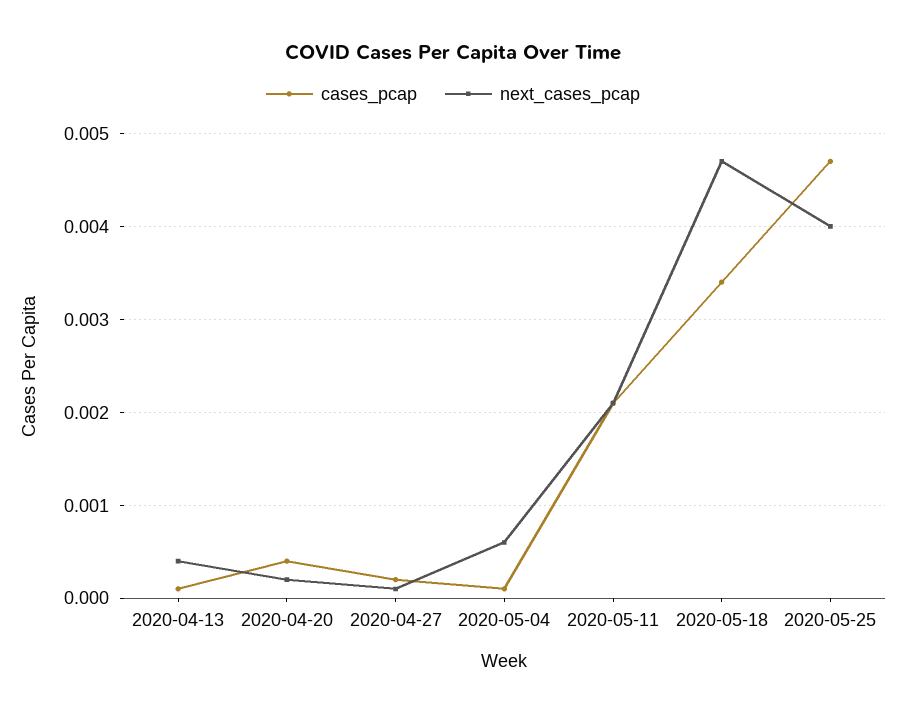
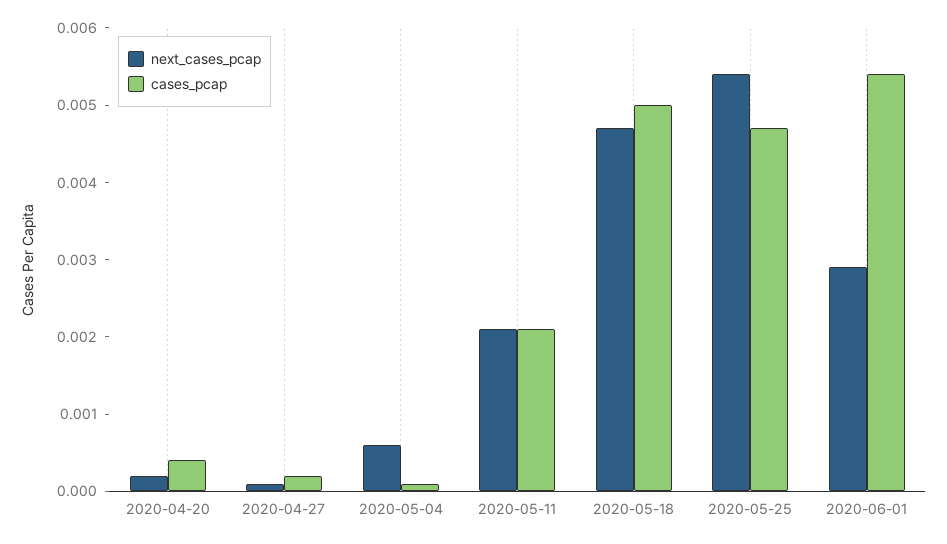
cases_pcap, 2020-04-13: 0.0001 -> none
next_cases_pcap, 2020-04-13: 0.0004 -> none
cases_pcap, 2020-05-18: 0.0034 -> 0.005
next_cases_pcap, 2020-05-25: 0.004 -> 0.0055
next_cases_pcap, 2020-06-01: none -> 0.003
cases_pcap, 2020-06-01: none -> 0.0055

